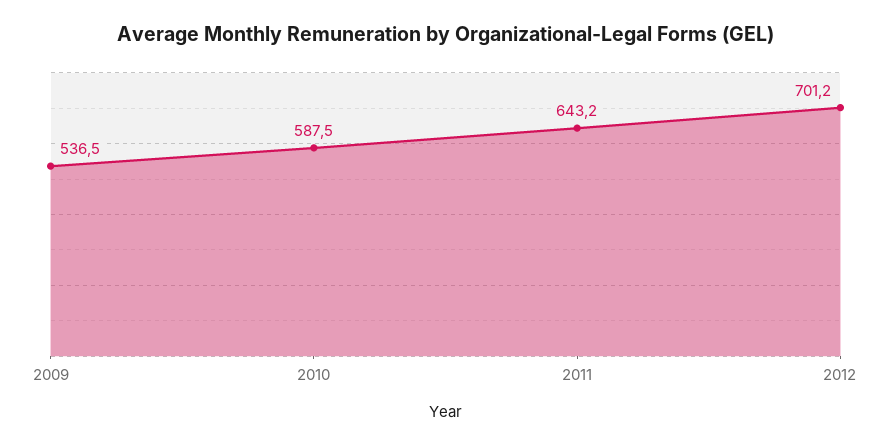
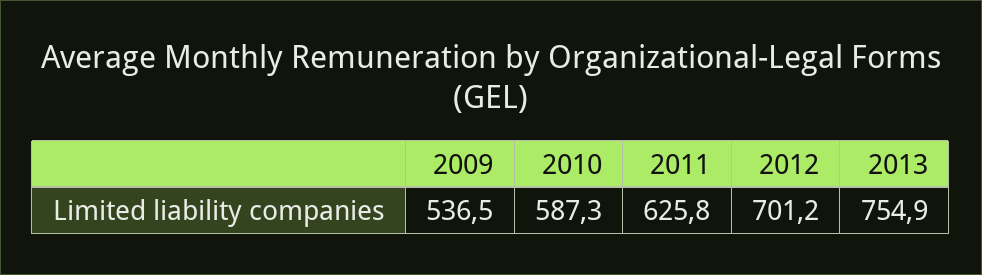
2010: 587.5 -> 587.3
2011: 643.2 -> 625.8
2013: none -> 754.9

